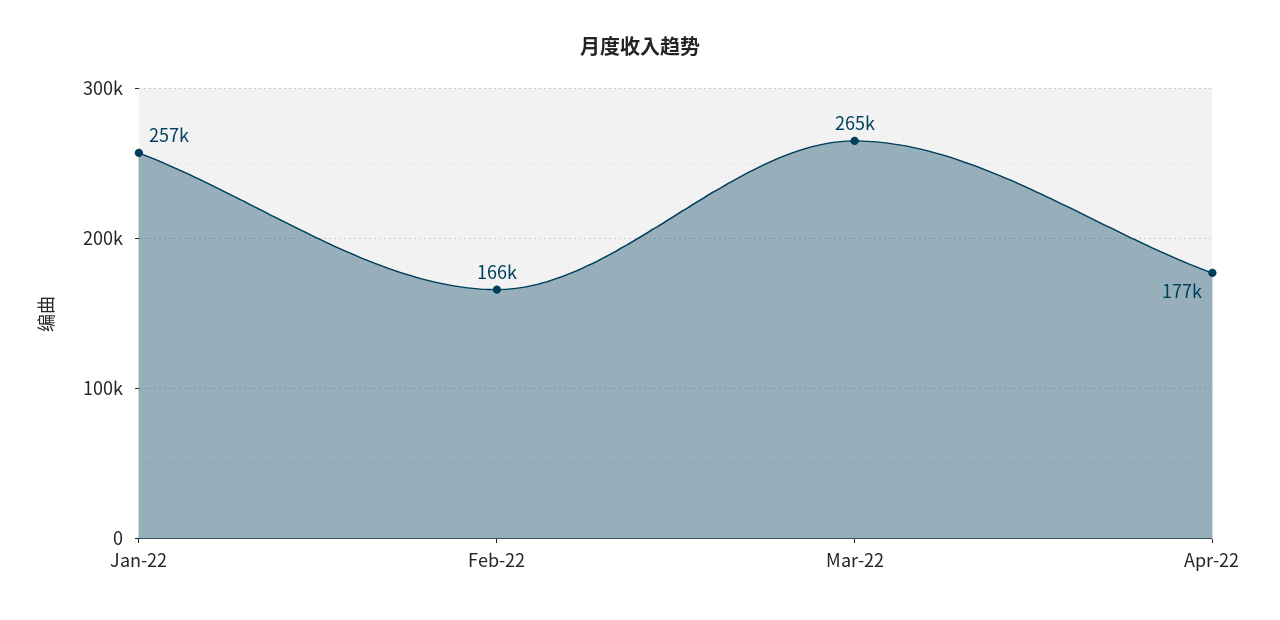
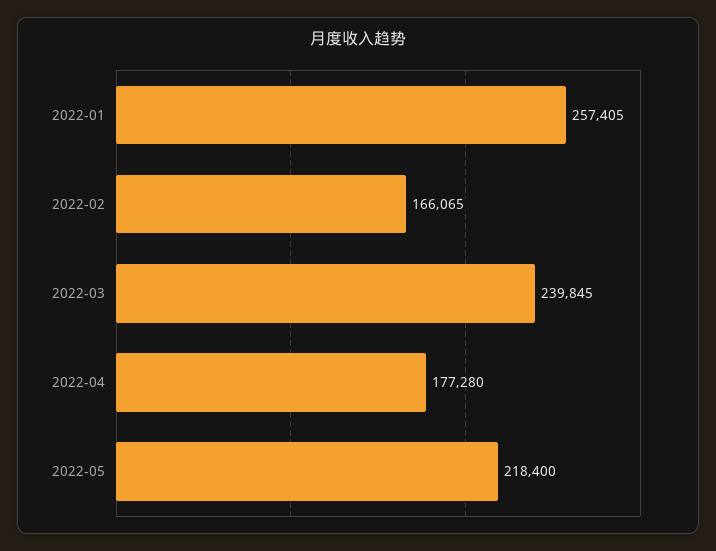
Mar-22: 265000 -> 239845
2022-05: none -> 218400

